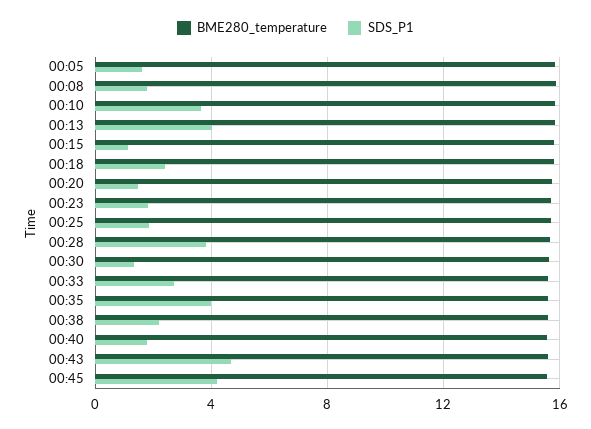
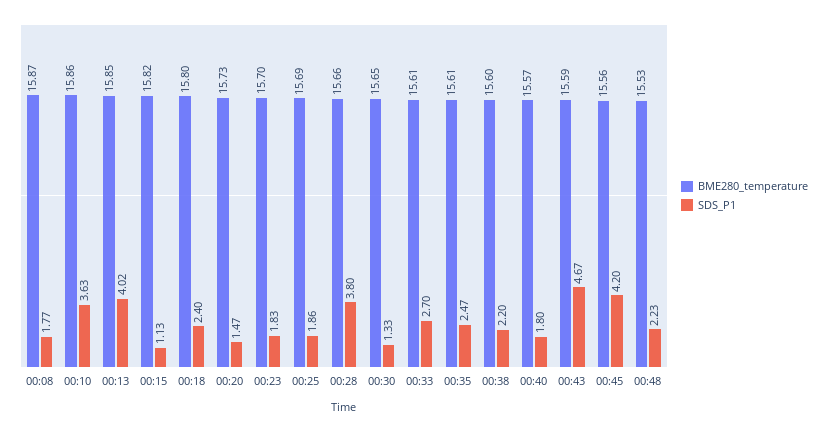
BME280_temperature, 00:05: 16 -> none
SDS_P1, 00:05: 1.5 -> none
SDS_P1, 00:35: 4 -> 2.47
BME280_temperature, 00:48: none -> 15.53
SDS_P1, 00:48: none -> 2.23

